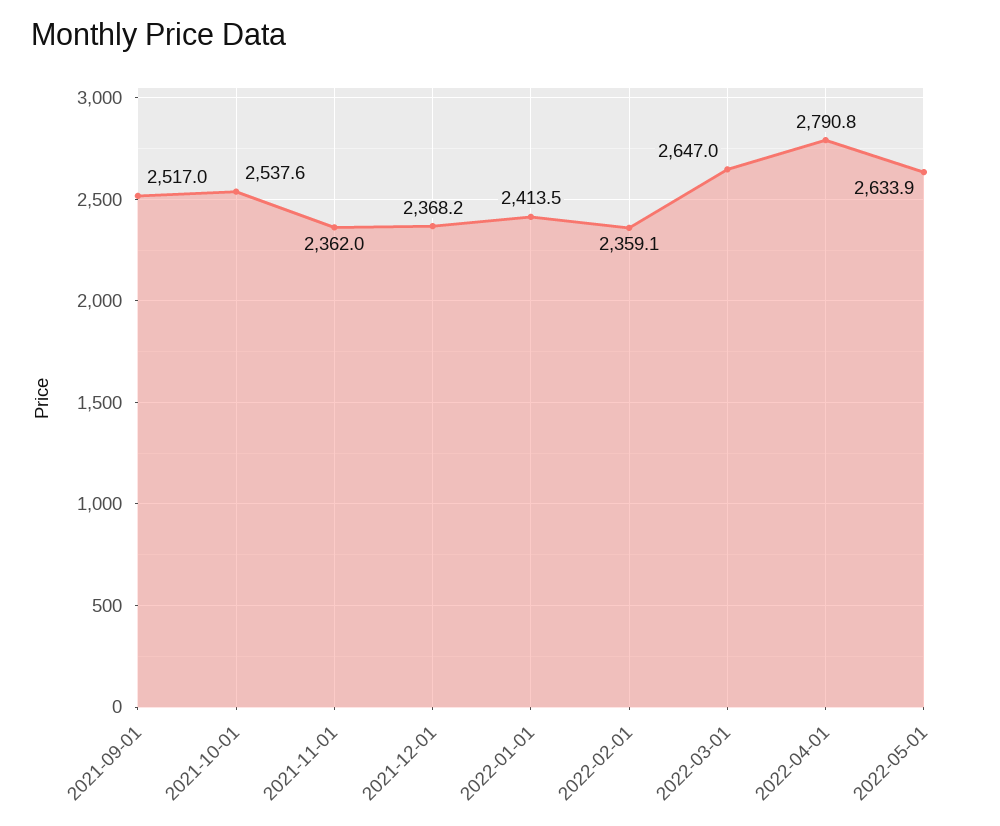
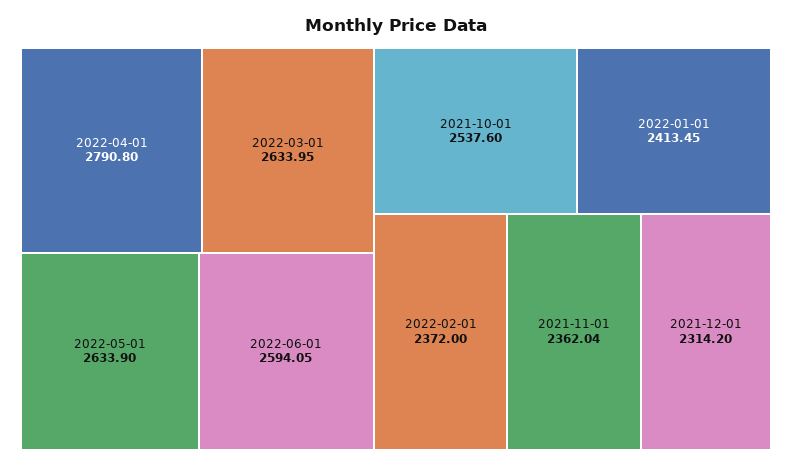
2021-09-01: 2517 -> none
2021-12-01: 2368.2 -> 2314.2
2022-02-01: 2359.1 -> 2372
2022-03-01: 2647 -> 2633.95
2022-06-01: none -> 2594.05

